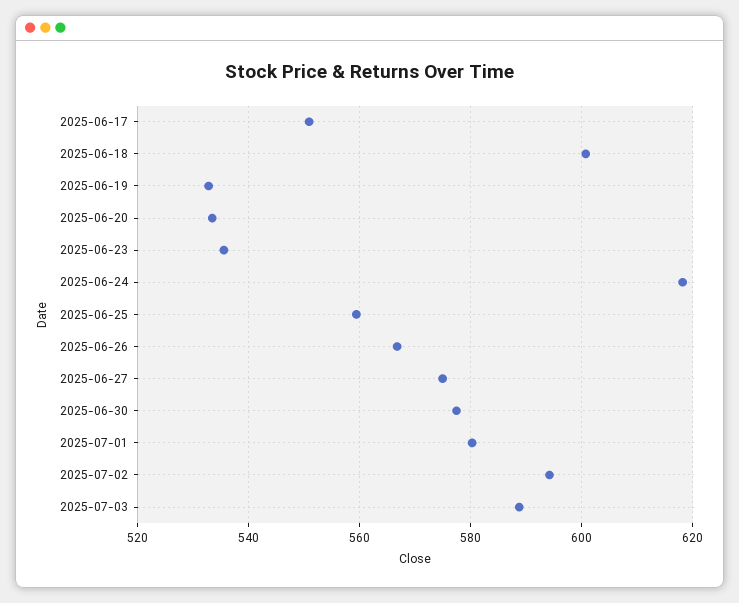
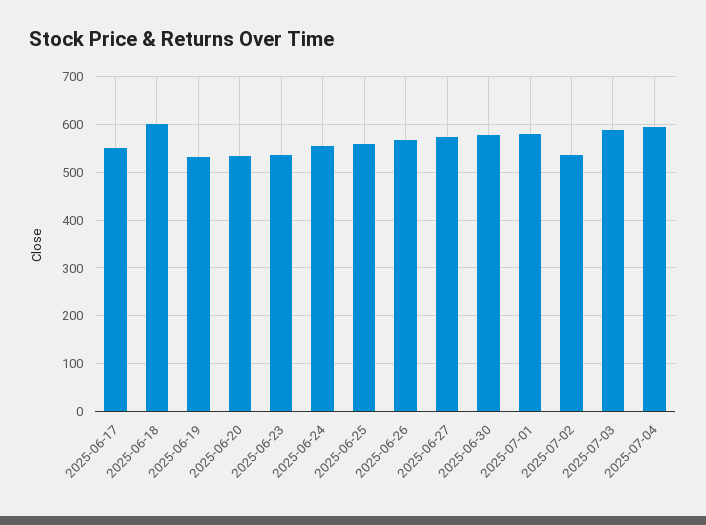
2025-06-24: 618 -> 560
2025-07-02: 594 -> 540
2025-07-04: none -> 600

